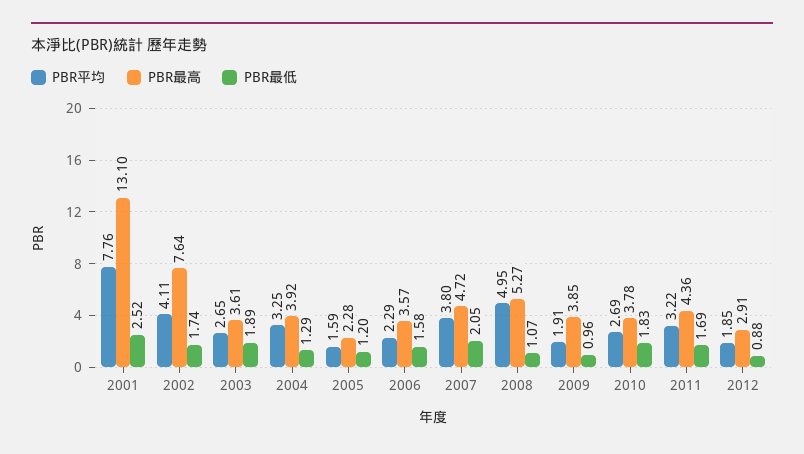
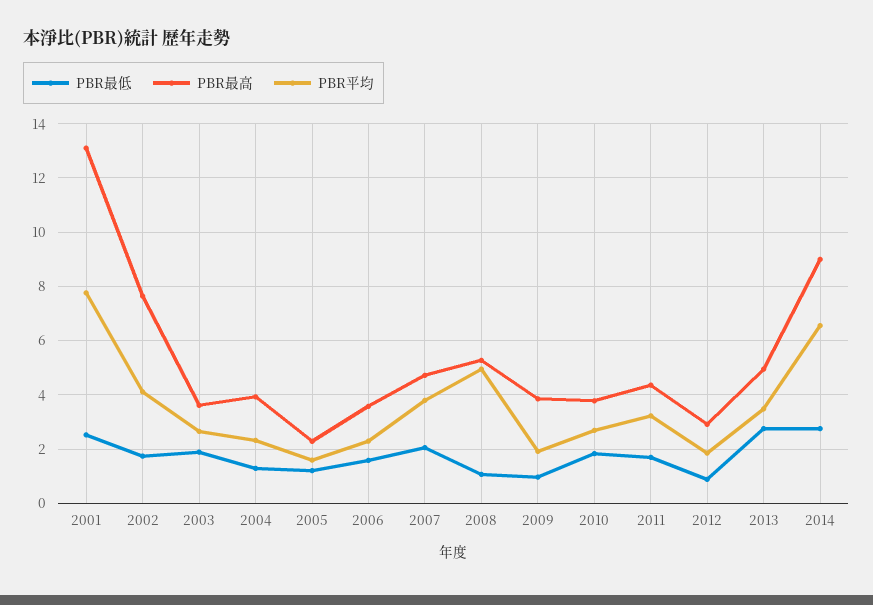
PBR平均, 2004: 3.25 -> 2.25
PBR最低, 2013: none -> 2.75
PBR最高, 2013: none -> 5
PBR平均, 2013: none -> 3.5
PBR最低, 2014: none -> 2.75
PBR最高, 2014: none -> 9
PBR平均, 2014: none -> 6.5

